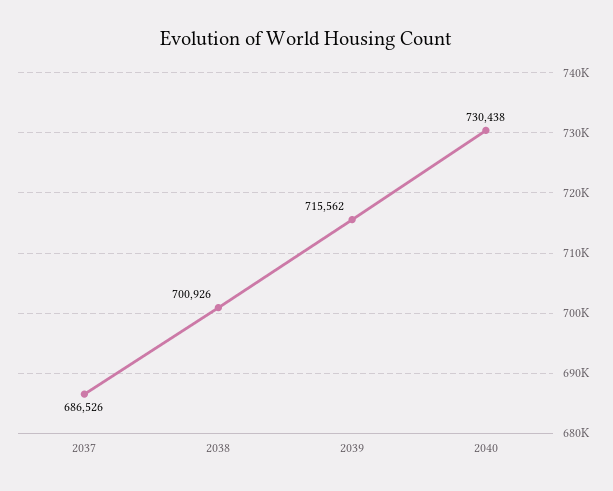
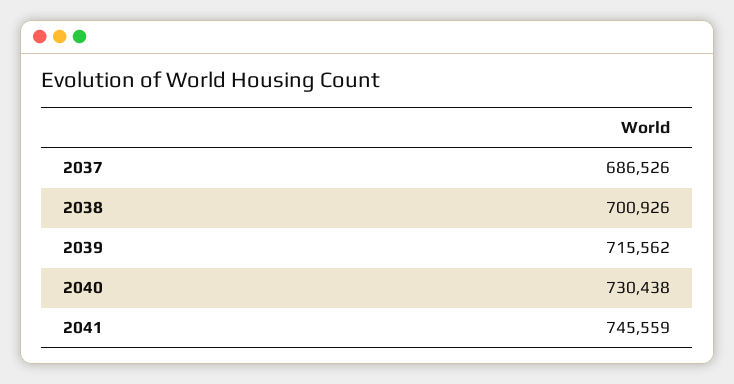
2041: none -> 745559

